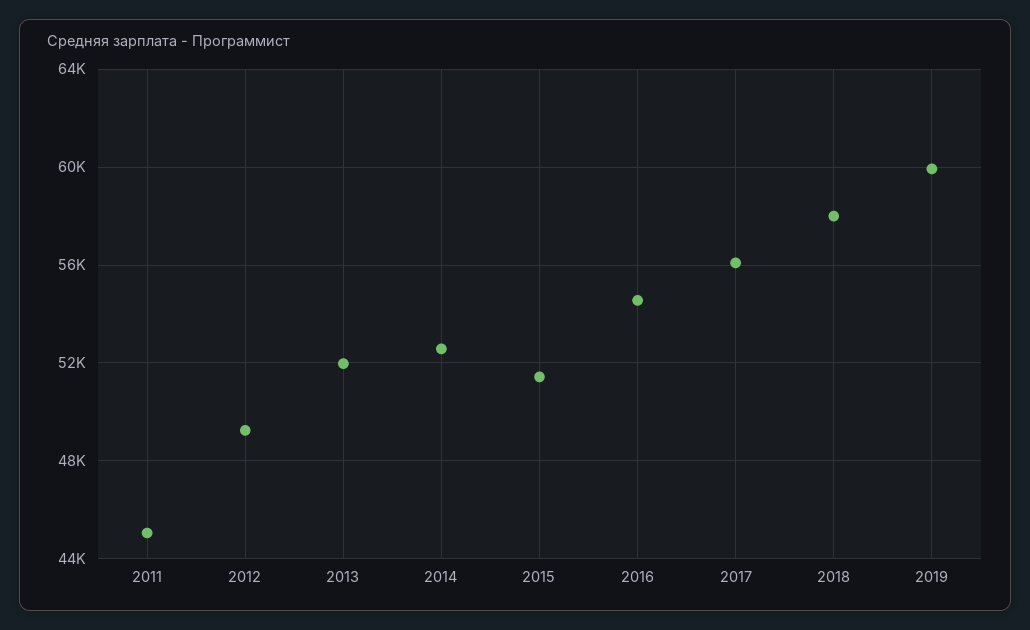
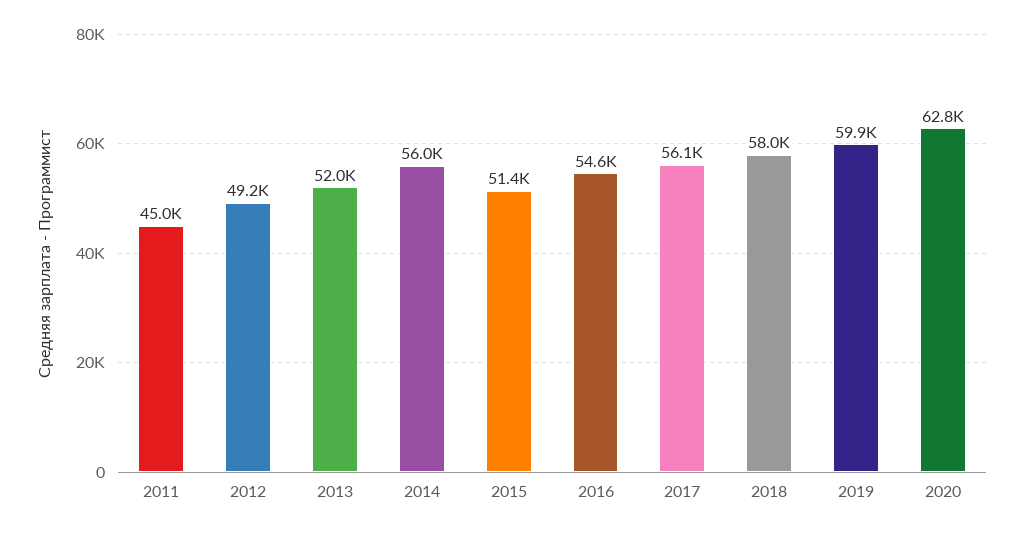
2014: 52500 -> 56000
2020: none -> 62800

